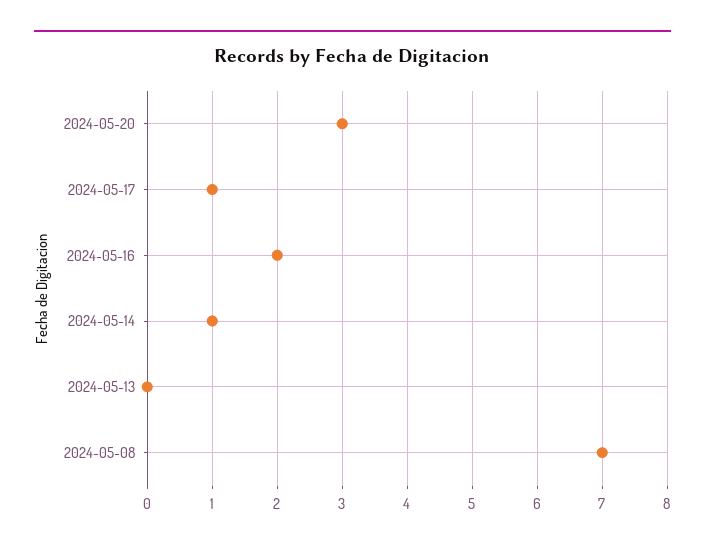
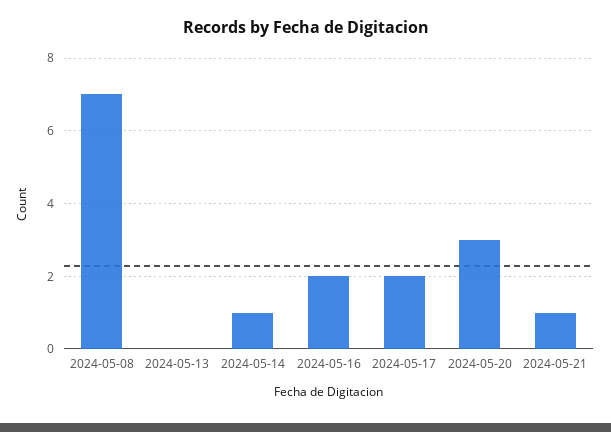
2024-05-17: 1 -> 2
2024-05-21: none -> 1

